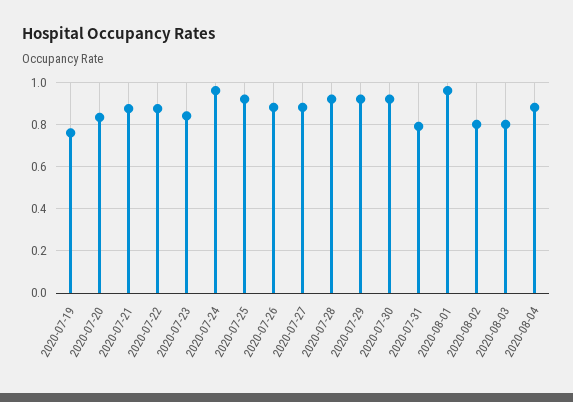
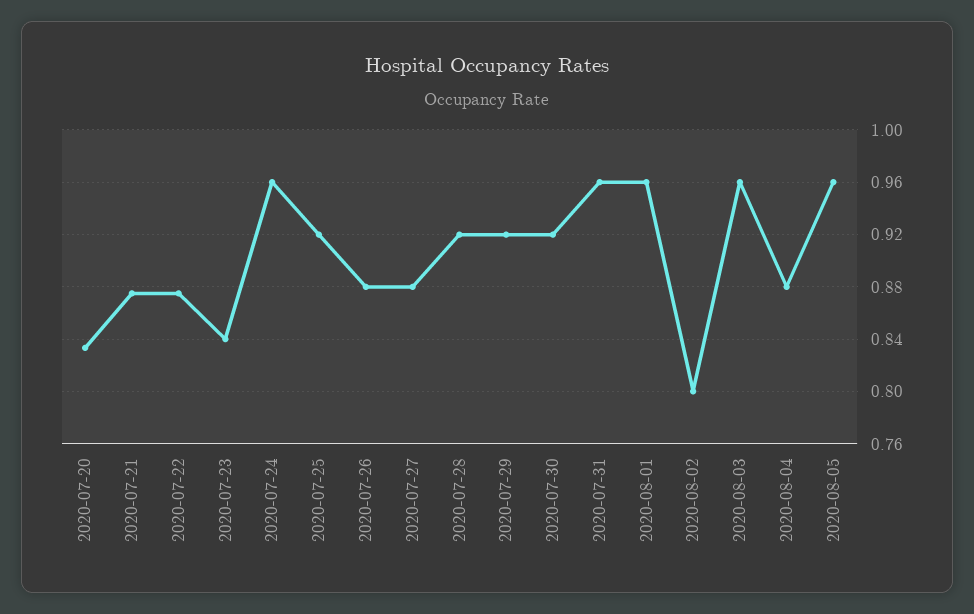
2020-07-19: 0.75 -> none
2020-07-31: 0.8 -> 0.96
2020-08-03: 0.8 -> 0.96
2020-08-05: none -> 0.96

